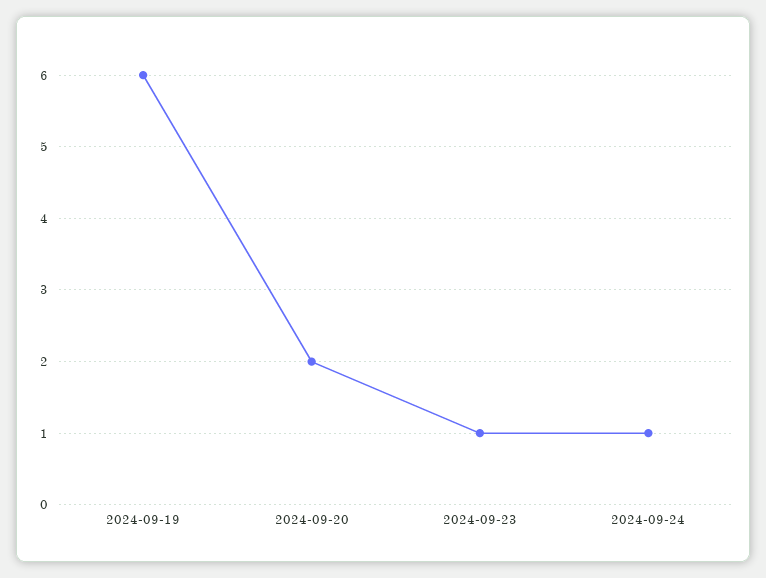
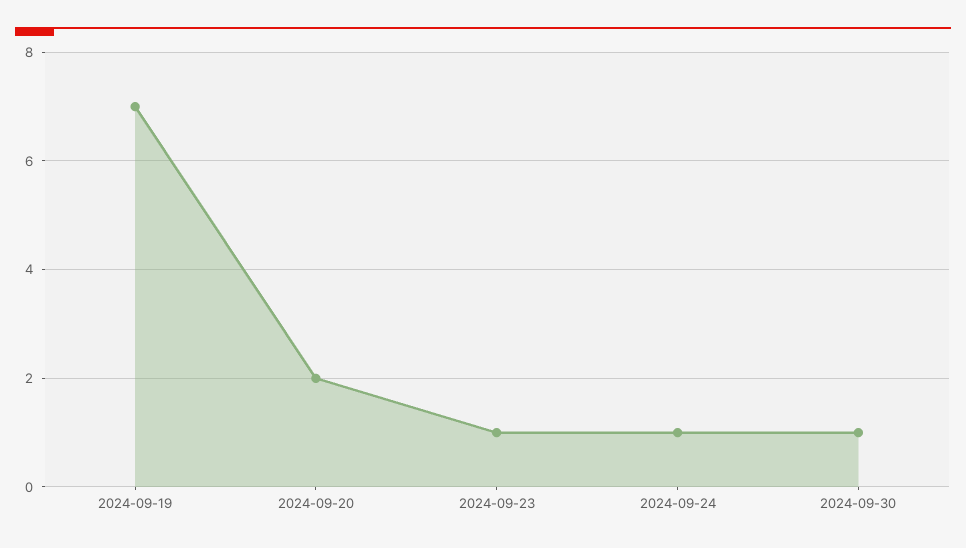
2024-09-19: 6 -> 7
2024-09-30: none -> 1

